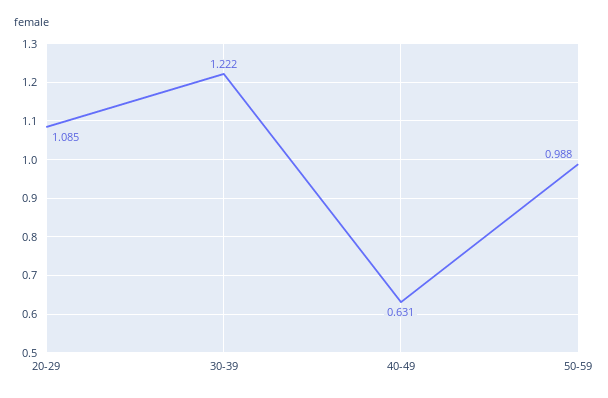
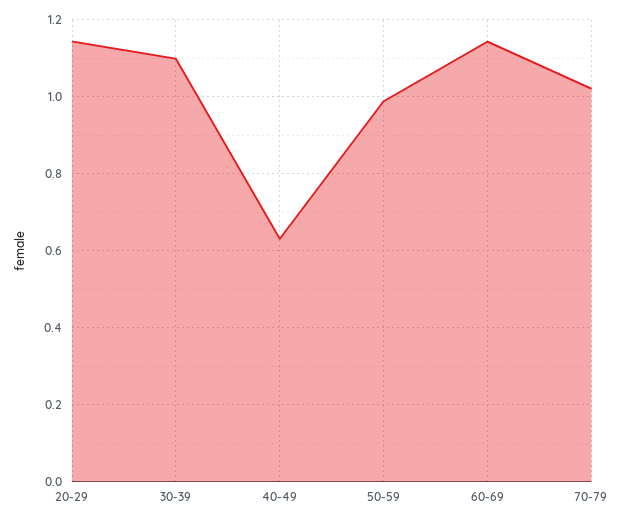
20-29: 1.085 -> 1.14
30-39: 1.222 -> 1.1
60-69: none -> 1.14
70-79: none -> 1.02

